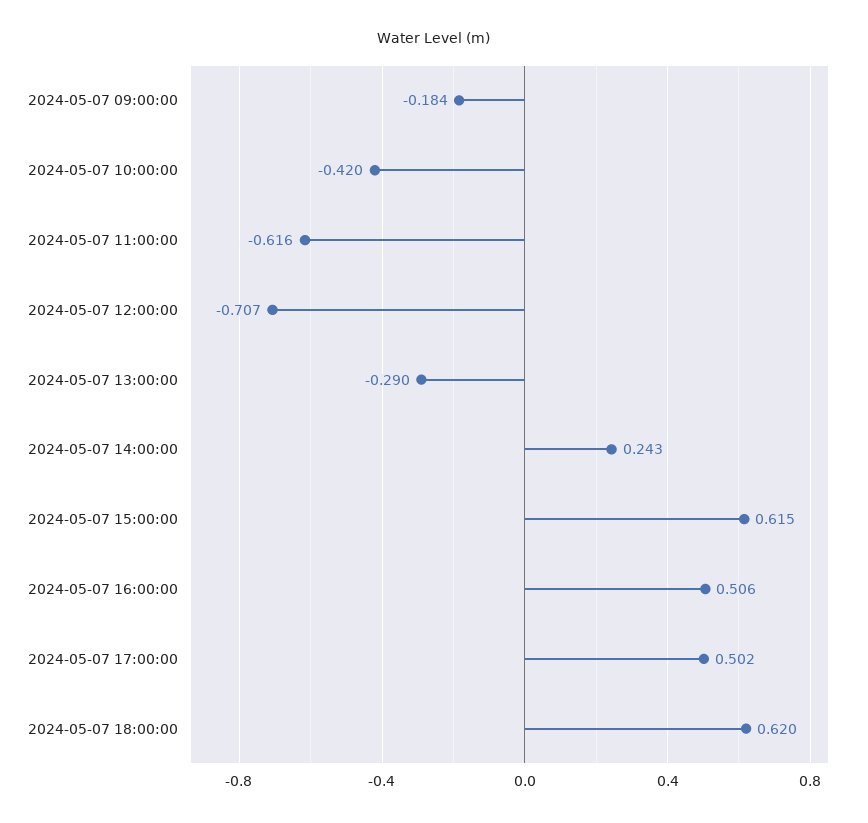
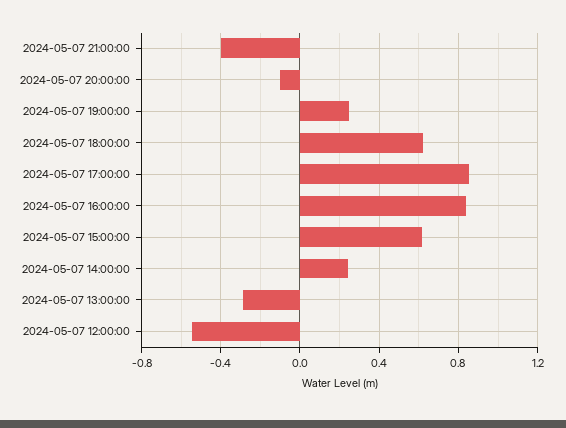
2024-05-07 09:00:00: -0.184 -> none
2024-05-07 10:00:00: -0.42 -> none
2024-05-07 11:00:00: -0.616 -> none
2024-05-07 12:00:00: -0.707 -> -0.55
2024-05-07 16:00:00: 0.506 -> 0.85
2024-05-07 17:00:00: 0.502 -> 0.85
2024-05-07 21:00:00: none -> -0.4
2024-05-07 20:00:00: none -> -0.1
2024-05-07 19:00:00: none -> 0.25

